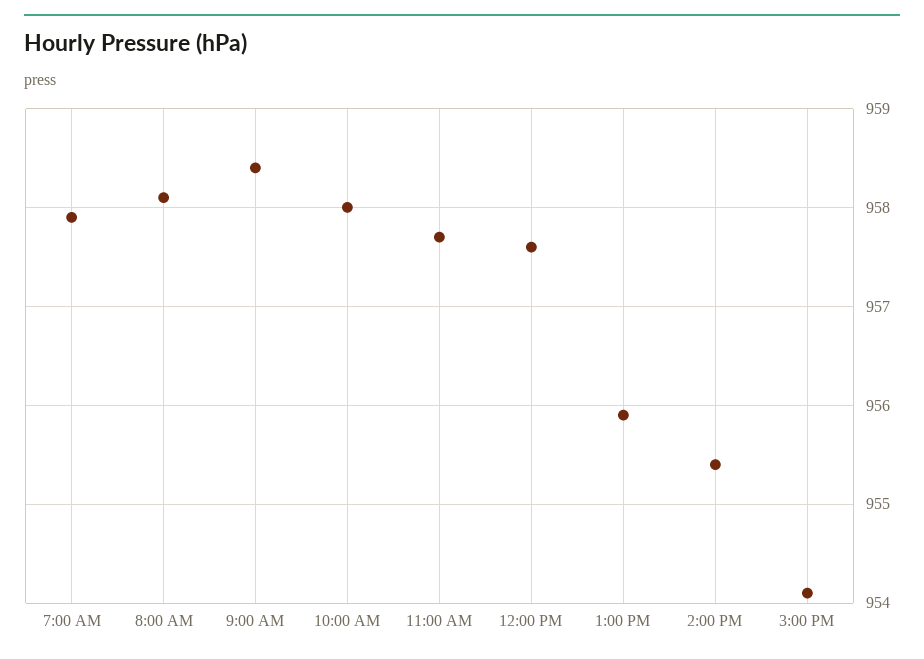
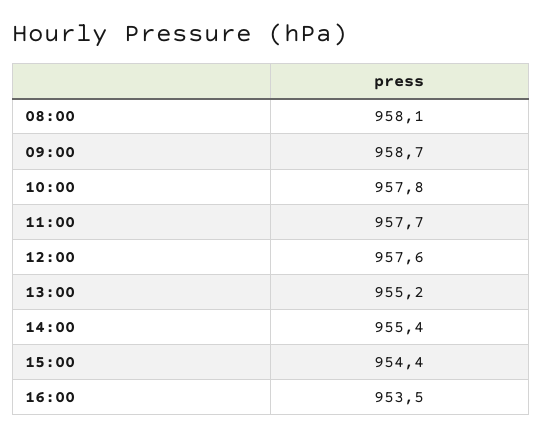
7:00 AM: 957.9 -> none
9:00 AM: 958.4 -> 958.7
10:00 AM: 958 -> 957.8
1:00 PM: 955.9 -> 955.2
3:00 PM: 954.1 -> 954.4
16:00: none -> 953.5

